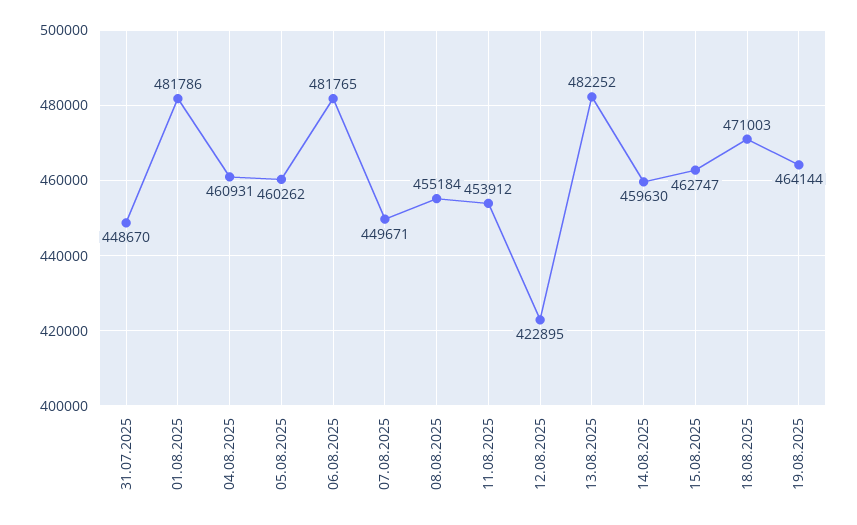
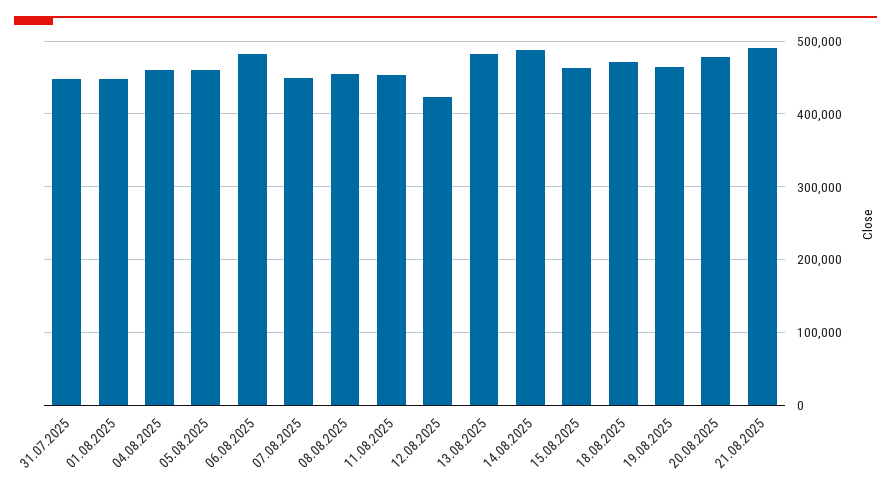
01.08.2025: 481786 -> 450000
14.08.2025: 459630 -> 490000
20.08.2025: none -> 480000
21.08.2025: none -> 490000

